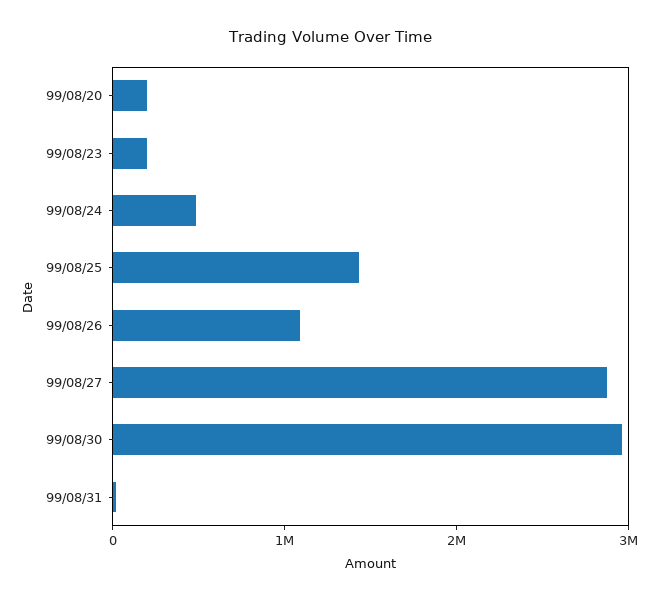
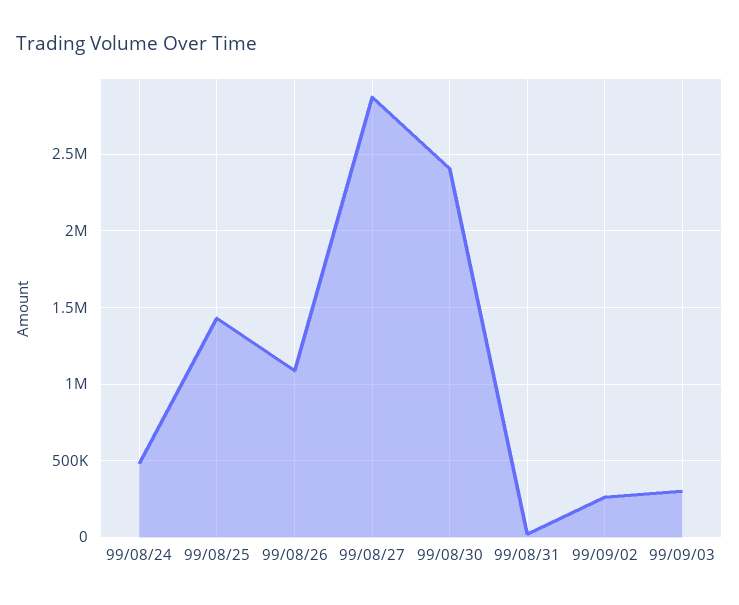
99/08/20: 200000 -> none
99/08/23: 200000 -> none
99/08/30: 3000000 -> 2400000
99/09/02: none -> 250000
99/09/03: none -> 300000

